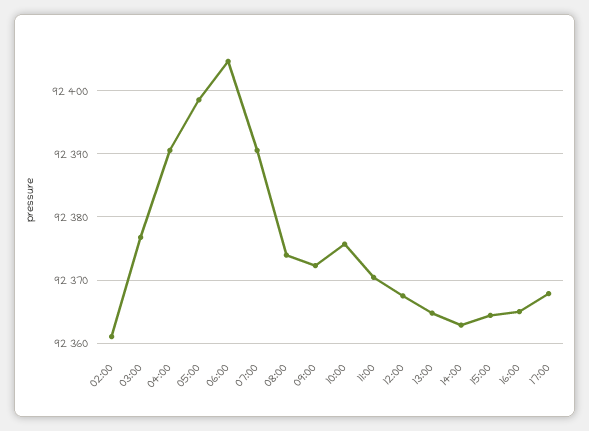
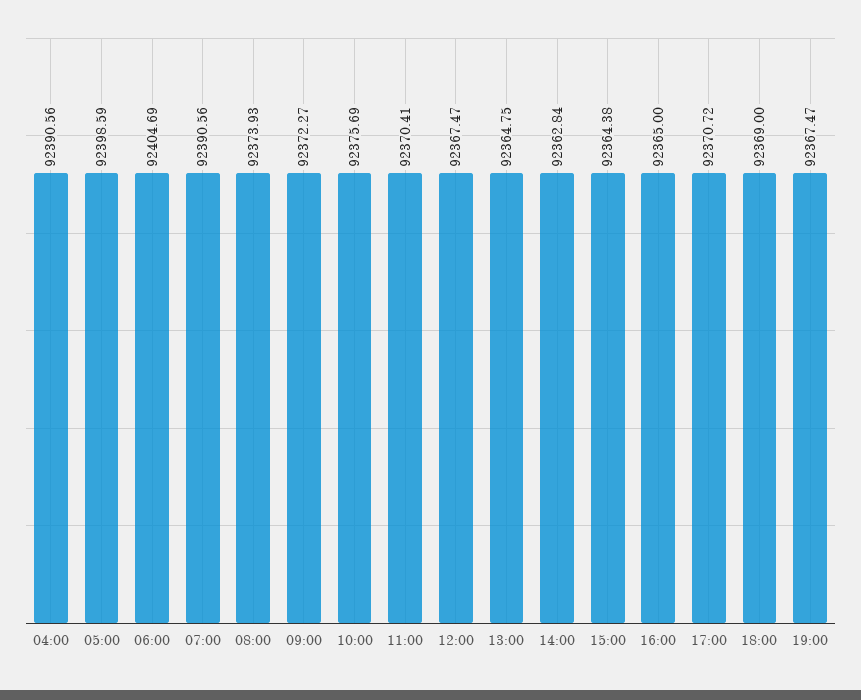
02:00: 92361 -> none
03:00: 92377 -> none
17:00: 92368 -> 92370.72
18:00: none -> 92369
19:00: none -> 92367.47

